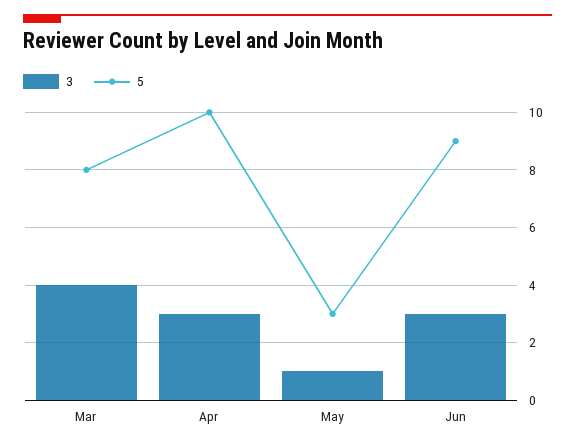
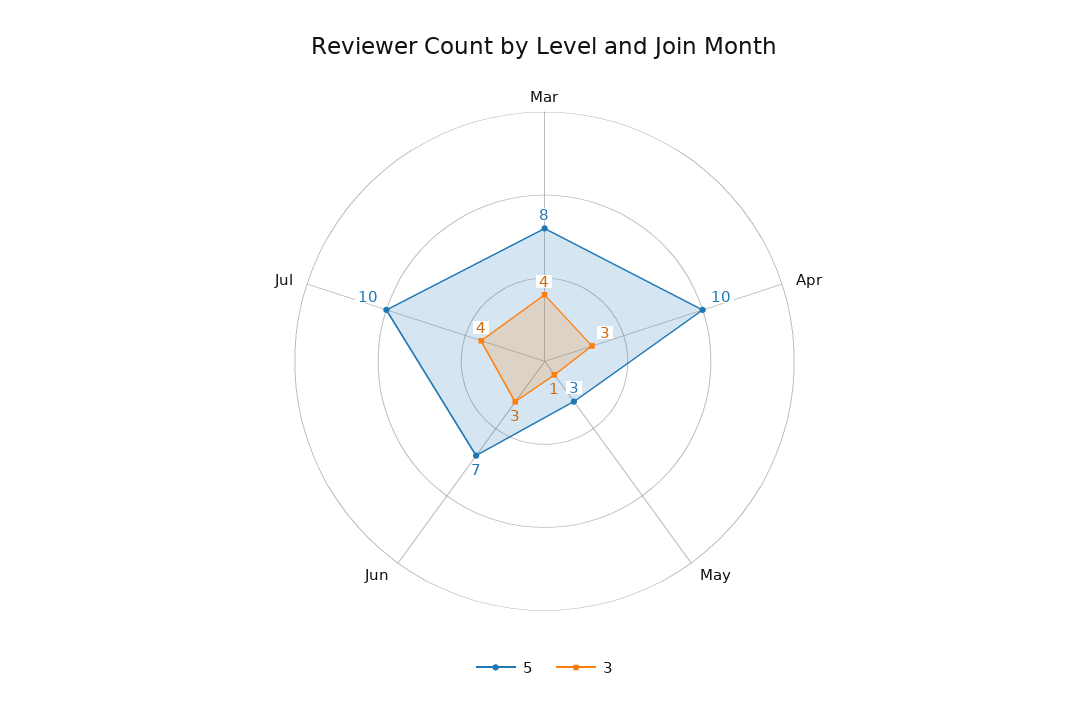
5, Jun: 9 -> 7
5, Jul: none -> 10
3, Jul: none -> 4

